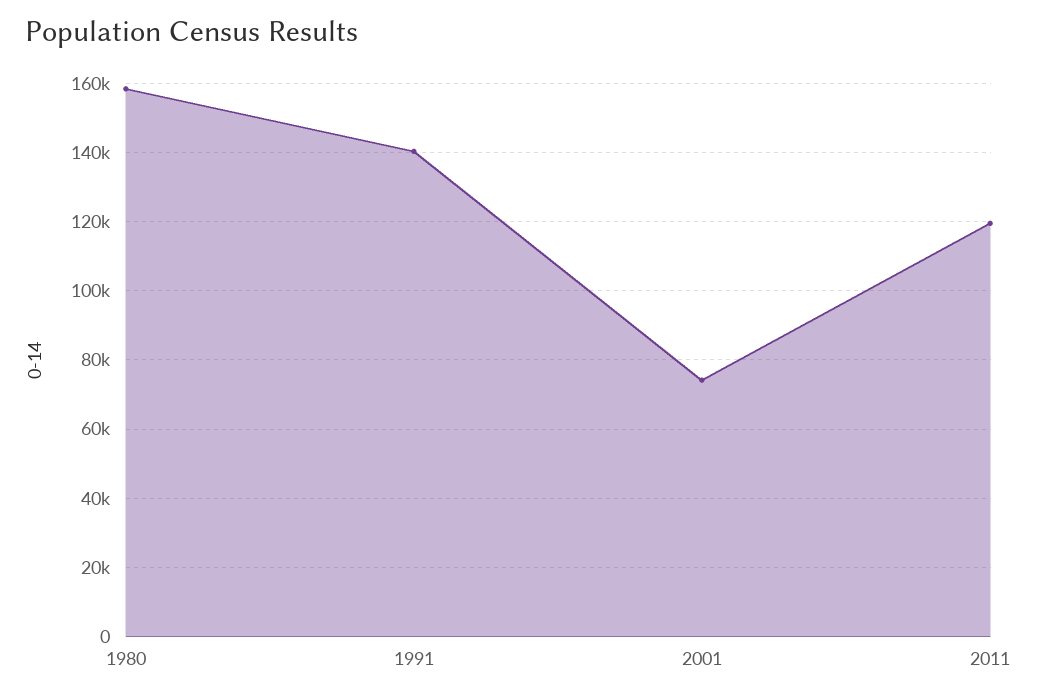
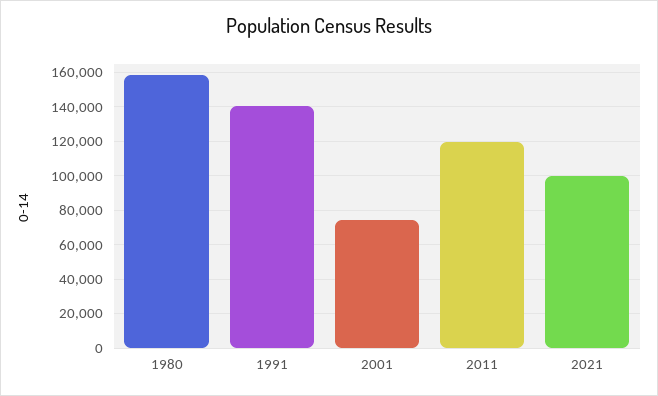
2021: none -> 100000

